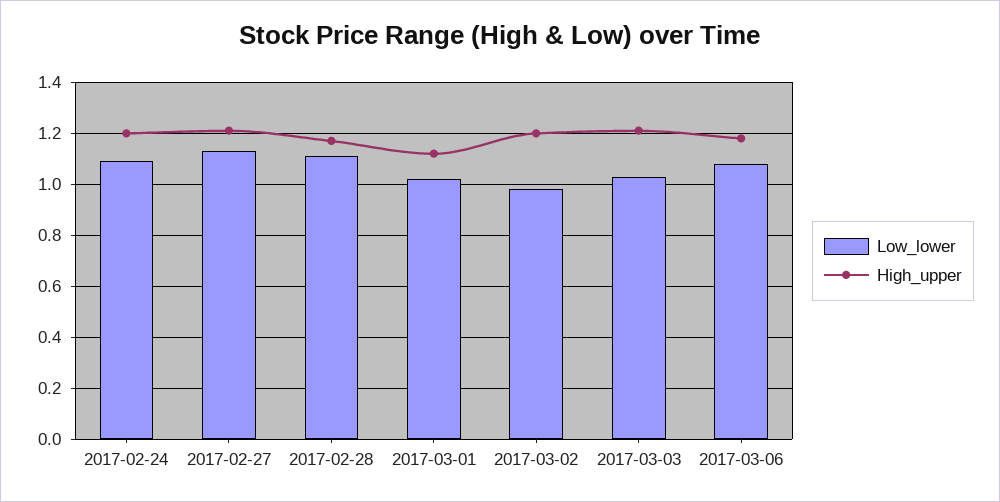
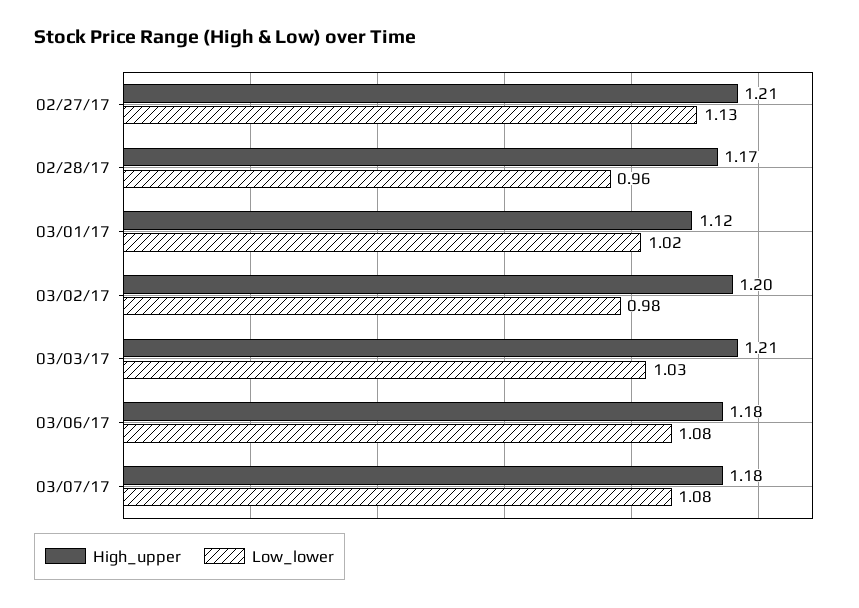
Low_lower, 2017-02-24: 1.1 -> none
High_upper, 2017-02-24: 1.2 -> none
Low_lower, 2017-02-28: 1.1 -> 0.96
High_upper, 03/07/17: none -> 1.18
Low_lower, 03/07/17: none -> 1.08

